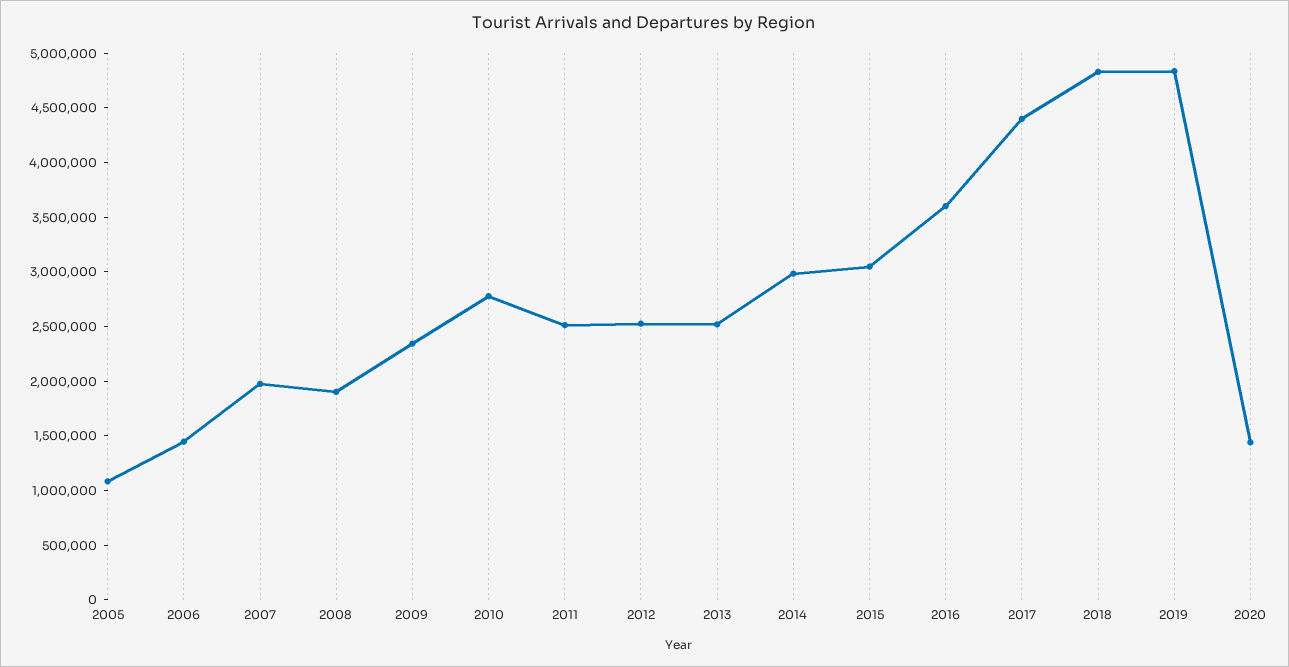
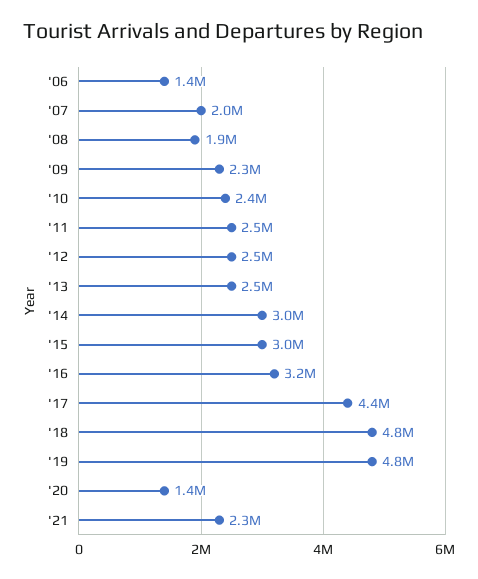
2005: 1100000 -> none
2010: 2800000 -> 2400000
2016: 3600000 -> 3200000
'21: none -> 2300000

